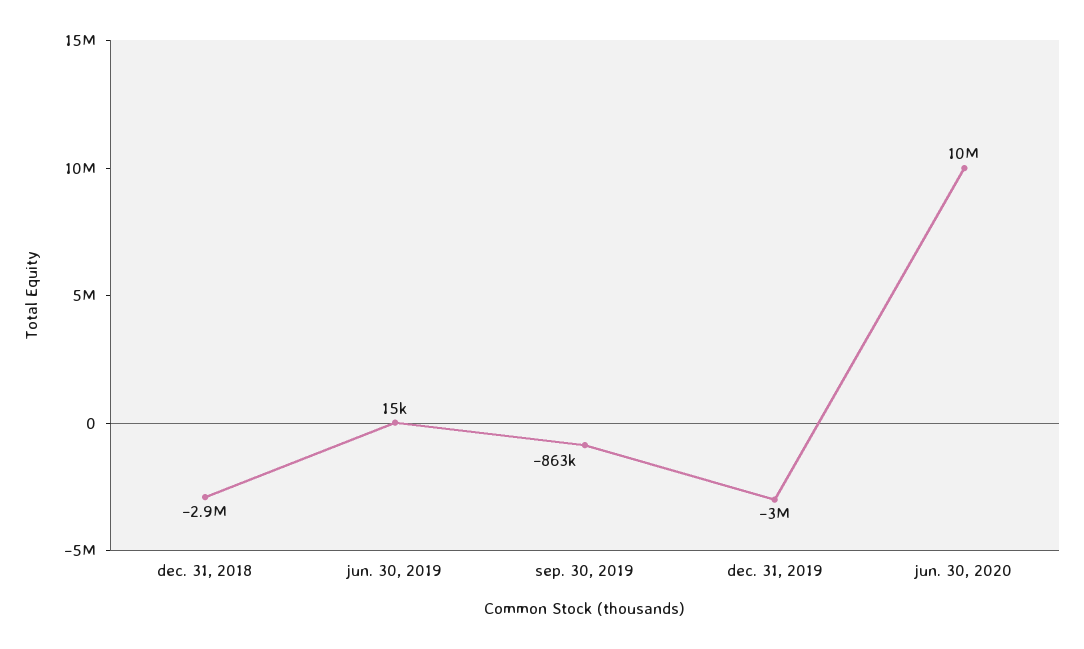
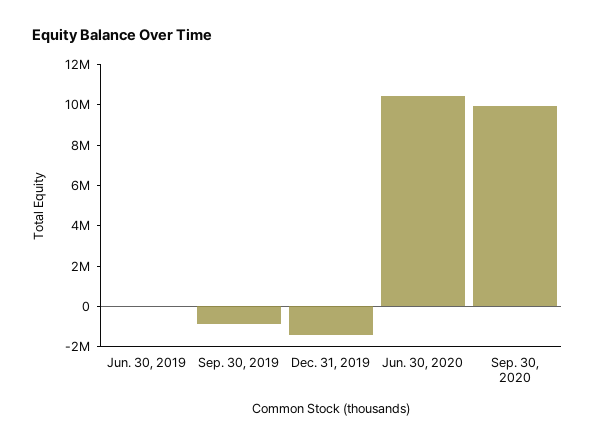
dec. 31, 2018: -2900000 -> none
dec. 31, 2019: -3000000 -> -1500000
Sep. 30, 2020: none -> 10000000

